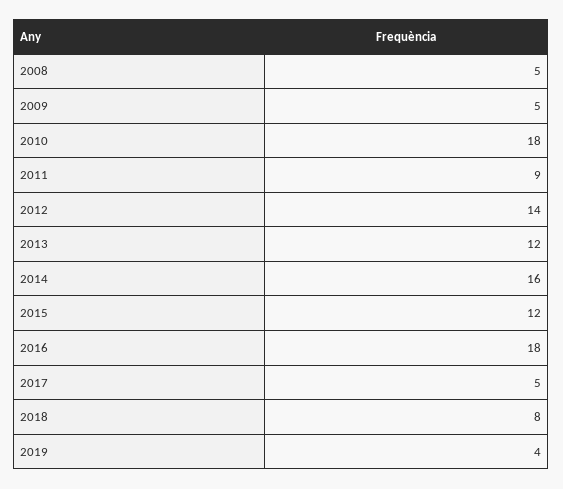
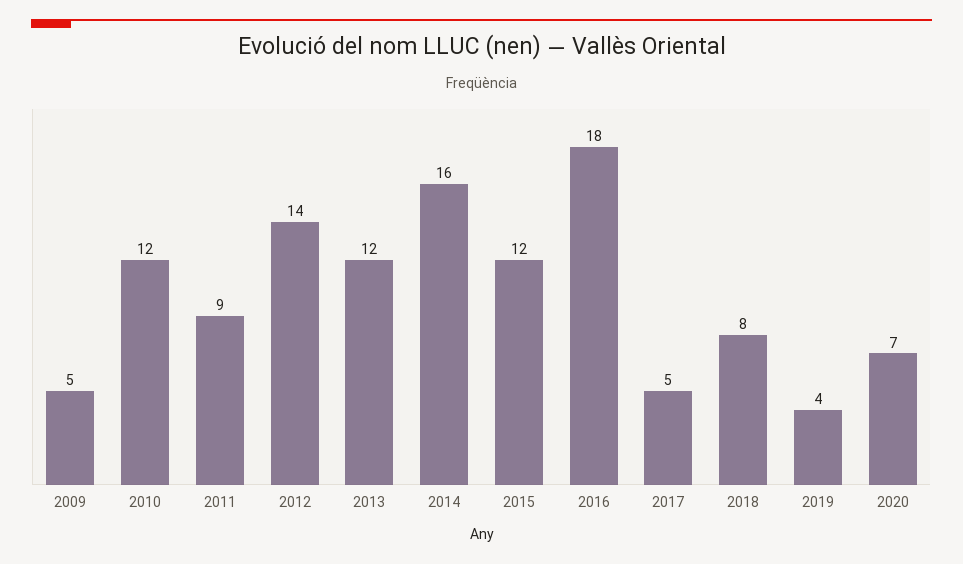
2008: 5 -> none
2010: 18 -> 12
2020: none -> 7

